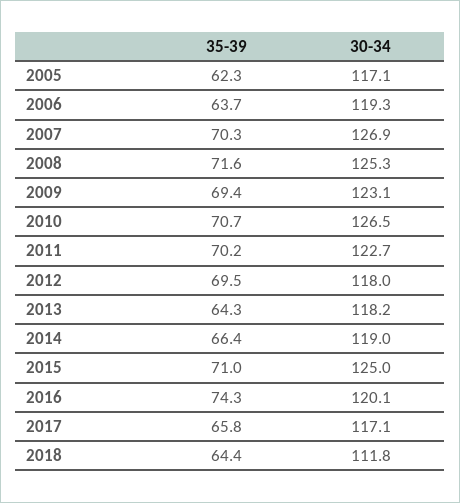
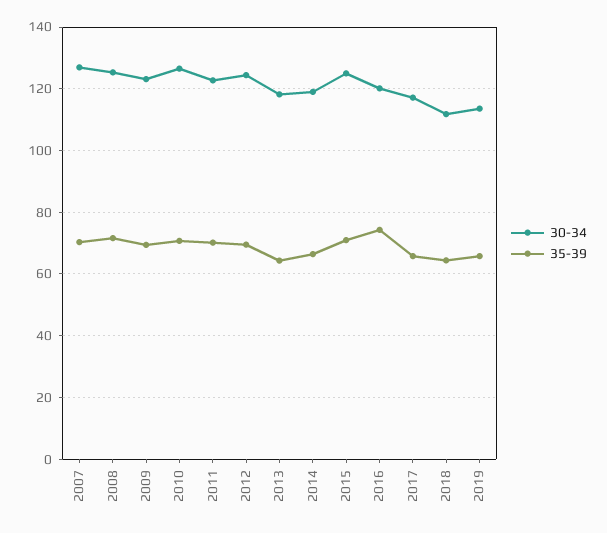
35-39, 2005: 62.3 -> none
30-34, 2005: 117.1 -> none
35-39, 2006: 63.7 -> none
30-34, 2006: 119.3 -> none
30-34, 2012: 118 -> 124
30-34, 2019: none -> 114
35-39, 2019: none -> 66

